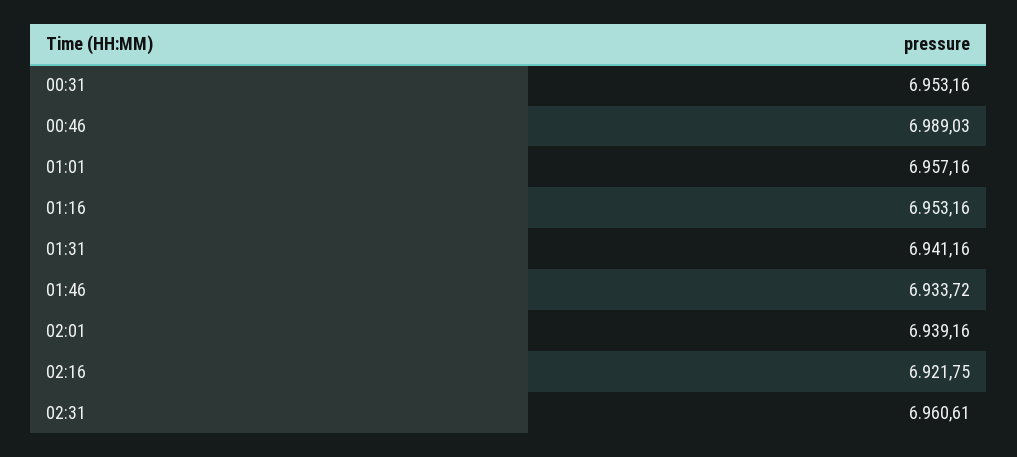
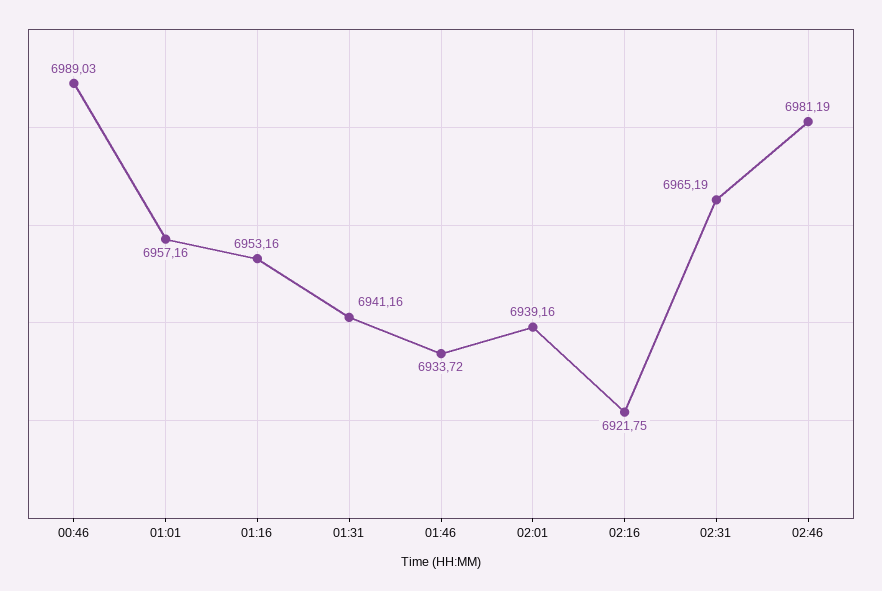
00:31: 6953.16 -> none
02:31: 6960.61 -> 6965.19
02:46: none -> 6981.19

